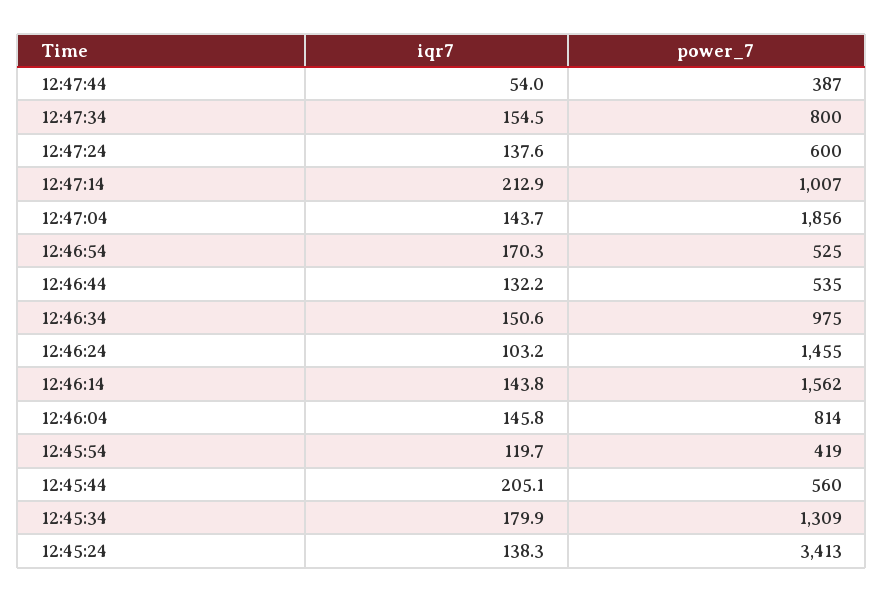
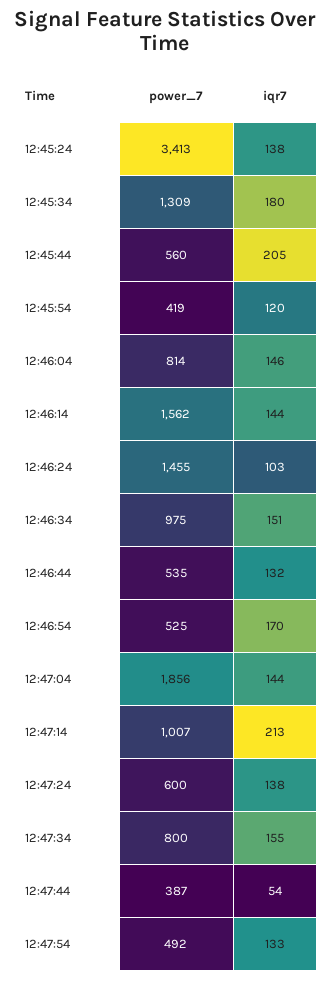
power_7, 12:47:54: none -> 492
iqr7, 12:47:54: none -> 133

